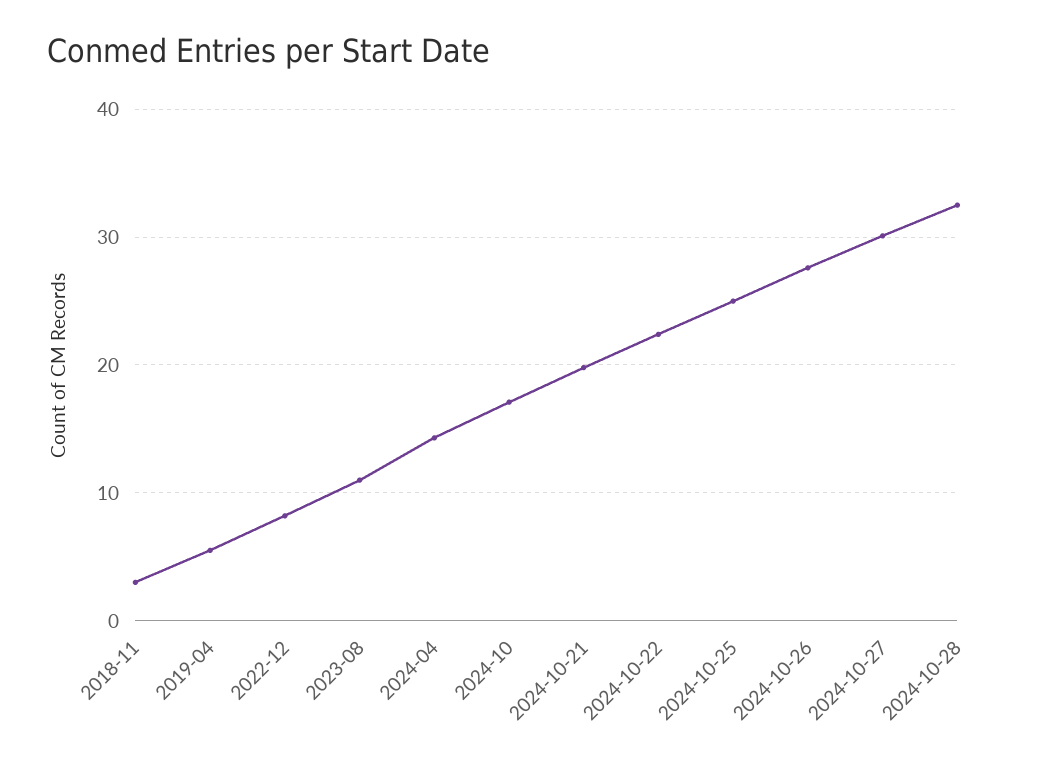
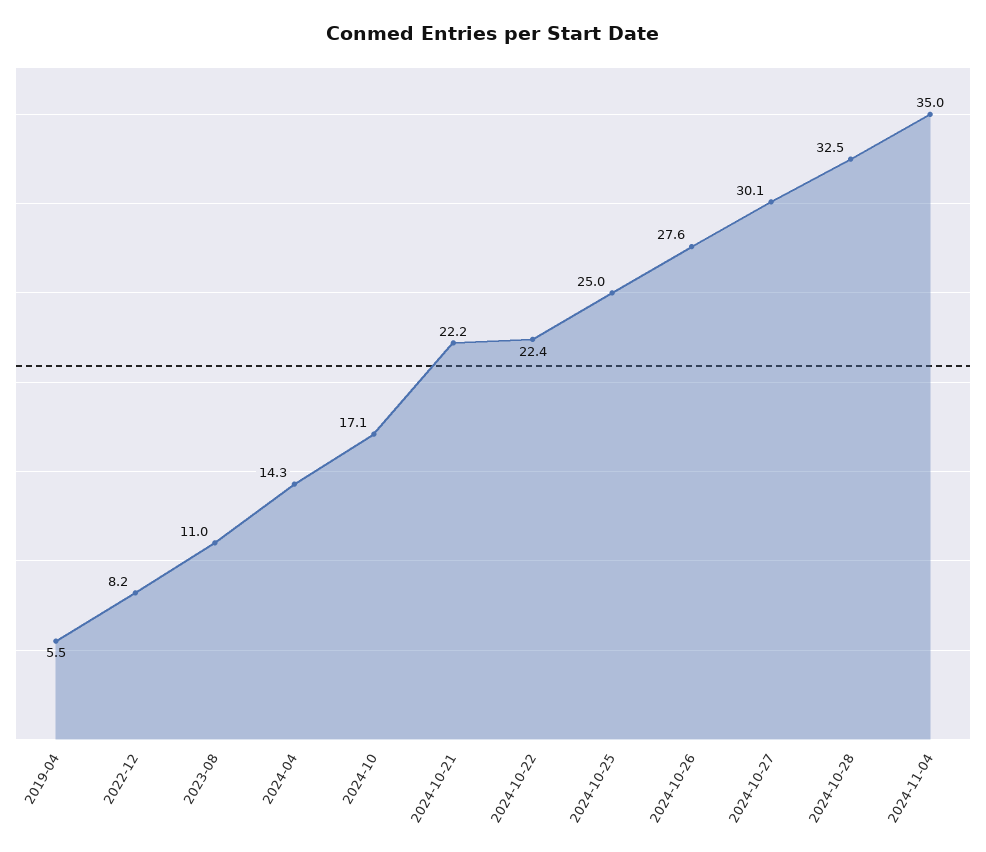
2018-11: 3 -> none
2024-10-21: 20 -> 22.2
2024-11-04: none -> 35

